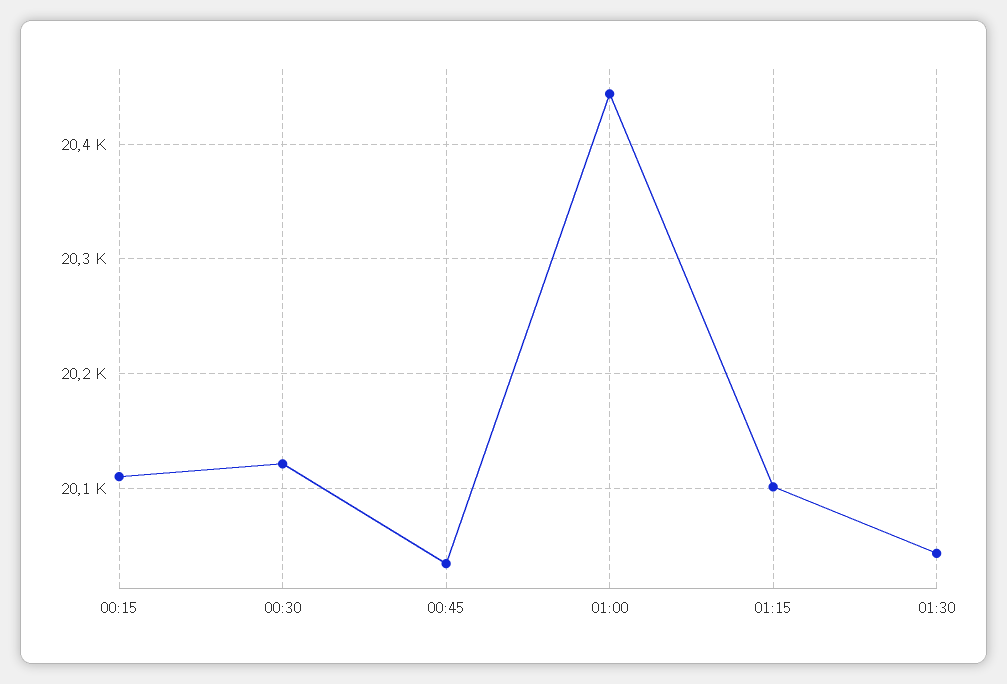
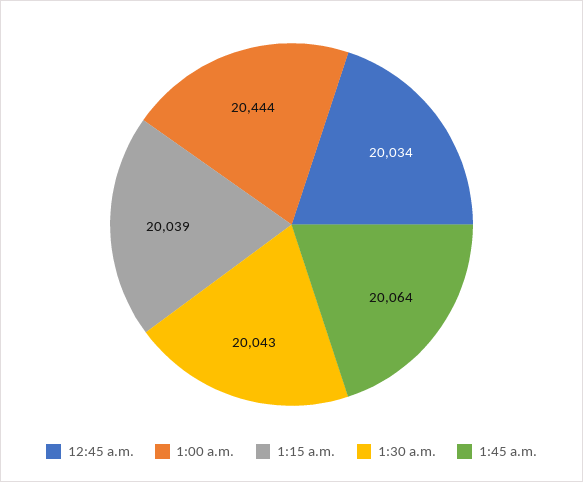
00:15: 20110 -> none
00:30: 20120 -> none
01:15: 20100 -> 20039
1:45 a.m.: none -> 20064

